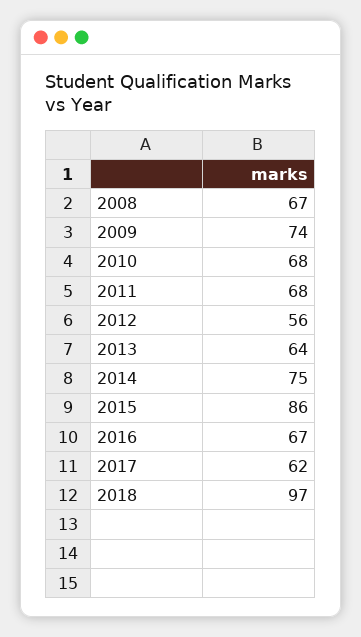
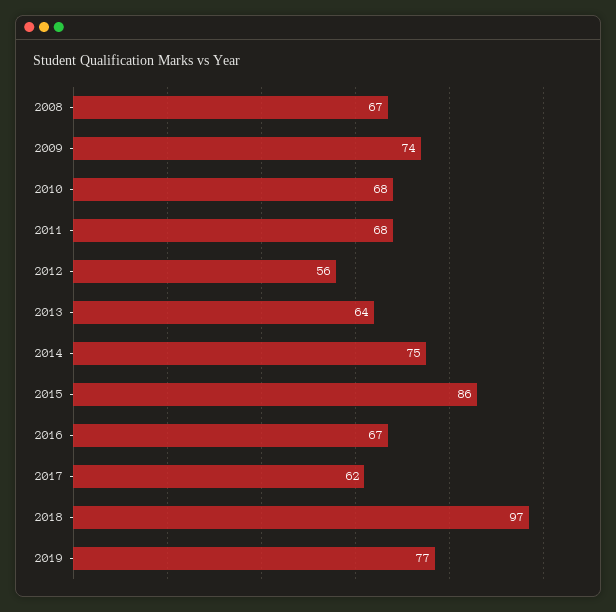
2019: none -> 77

